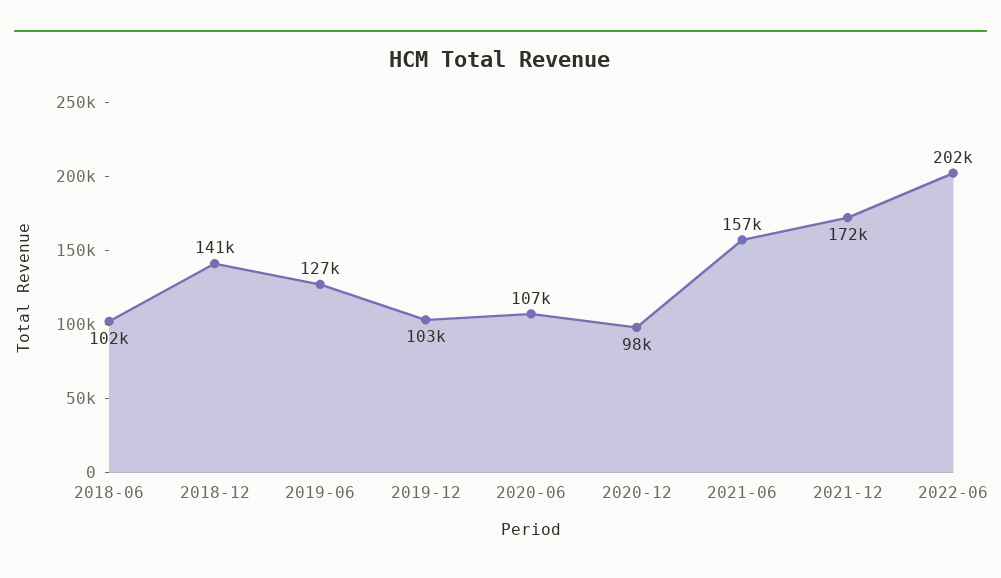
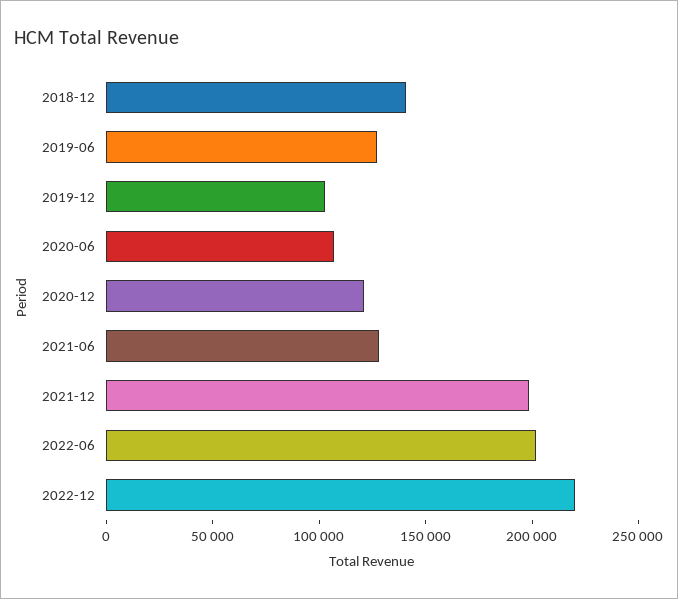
2018-06: 102000 -> none
2020-12: 98000 -> 120000
2021-06: 157000 -> 130000
2021-12: 172000 -> 200000
2022-12: none -> 220000

